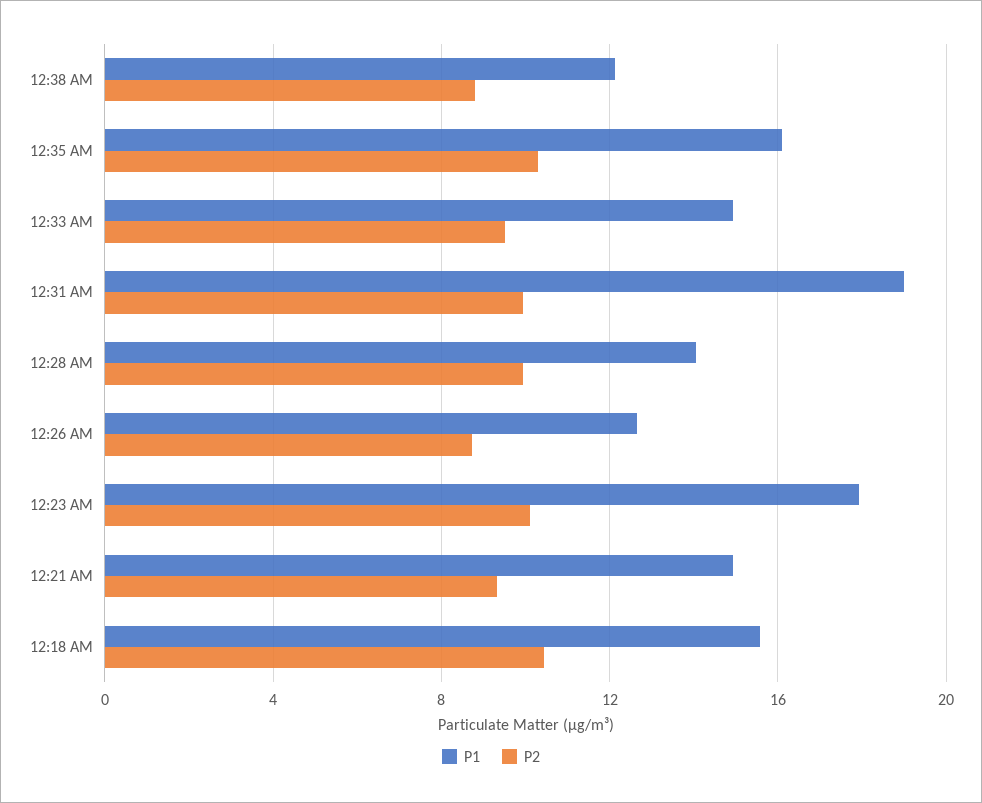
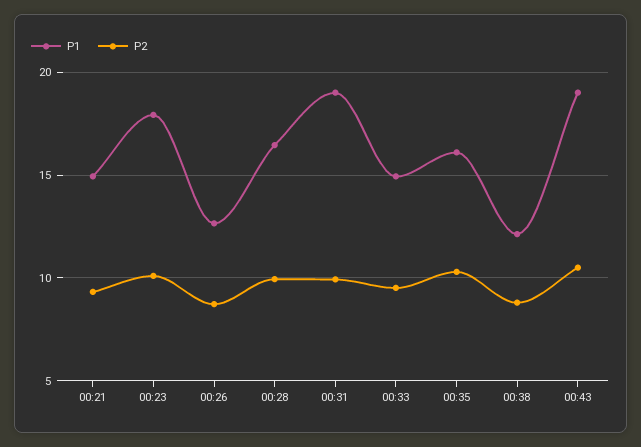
P1, 12:28 AM: 14 -> 16.5
P1, 12:18 AM: 15.5 -> none
P2, 12:18 AM: 10.5 -> none
P1, 00:43: none -> 19
P2, 00:43: none -> 10.5

